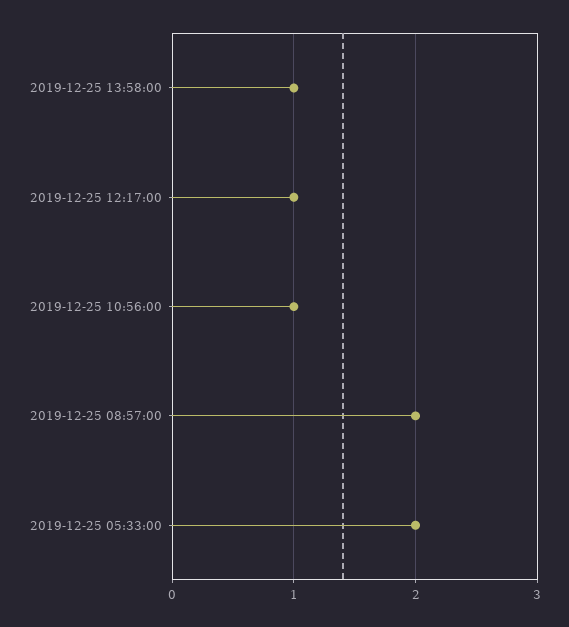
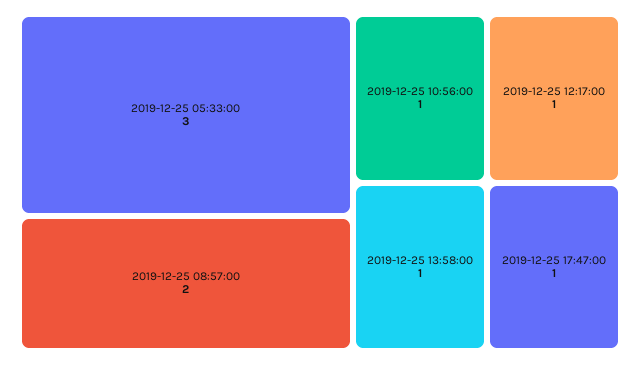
2019-12-25 05:33:00: 2 -> 3
2019-12-25 17:47:00: none -> 1

